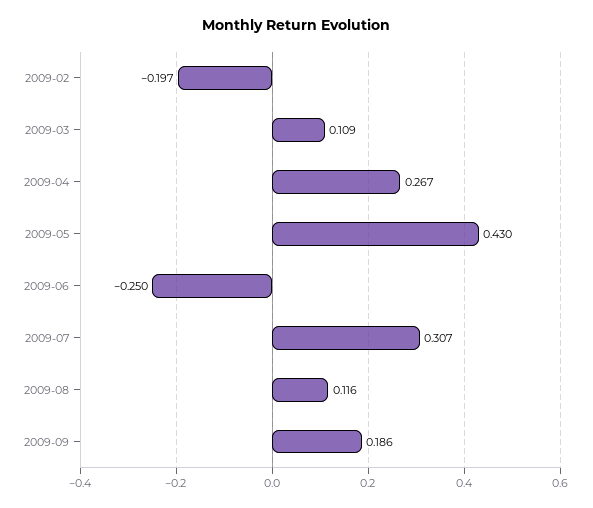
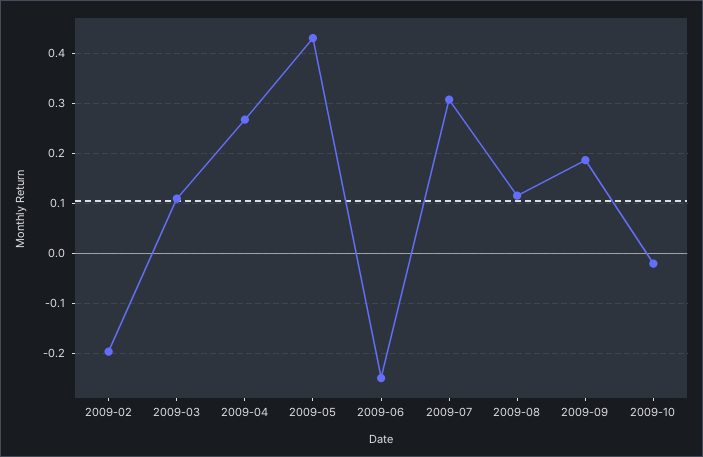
2009-10: none -> -0.02

